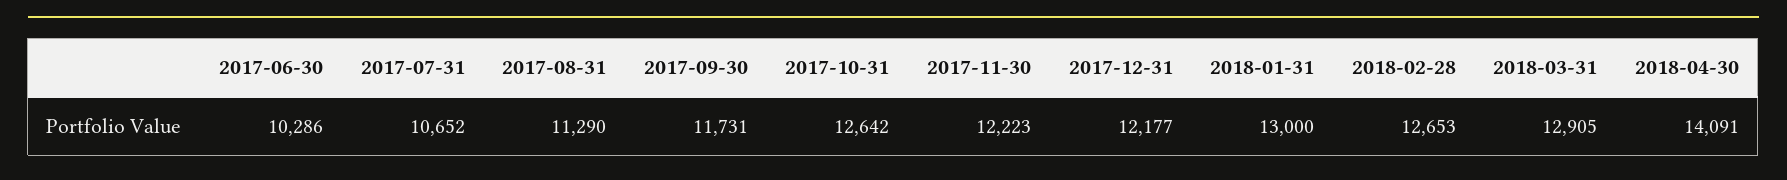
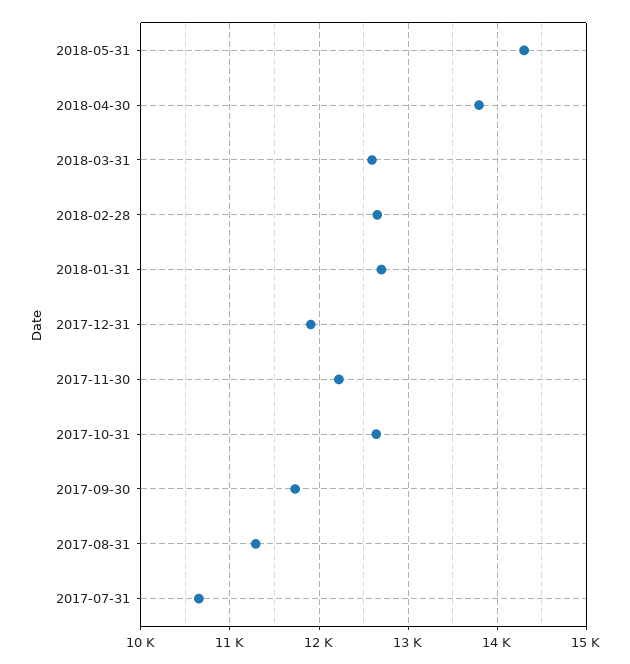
2017-06-30: 10286 -> none
2017-12-31: 12177 -> 11900
2018-01-31: 13000 -> 12700
2018-03-31: 12905 -> 12600
2018-04-30: 14091 -> 13800
2018-05-31: none -> 14300

